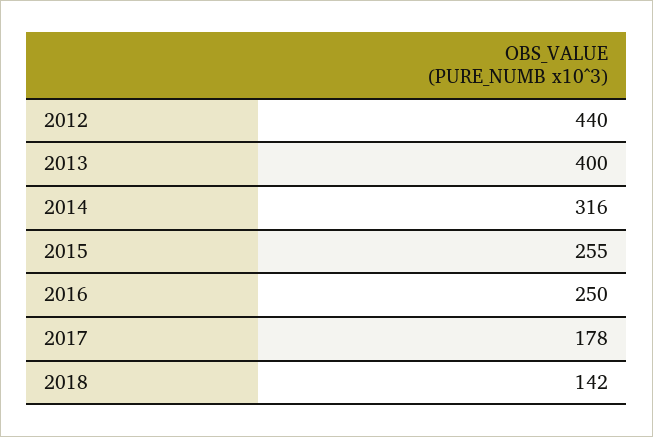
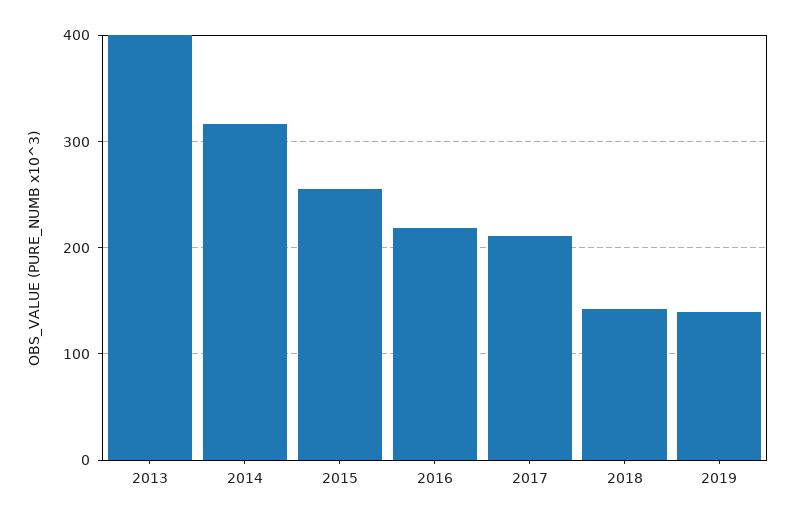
2012: 440 -> none
2016: 250 -> 220
2017: 178 -> 210
2019: none -> 140

